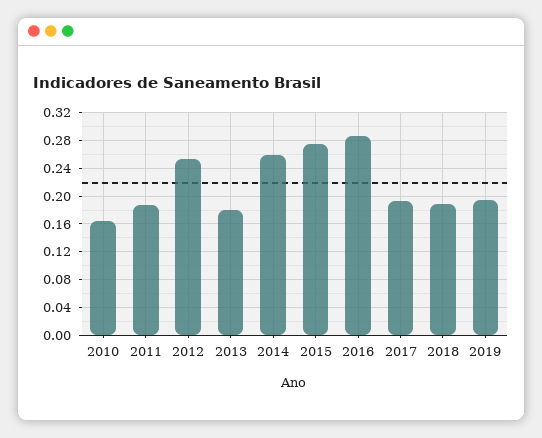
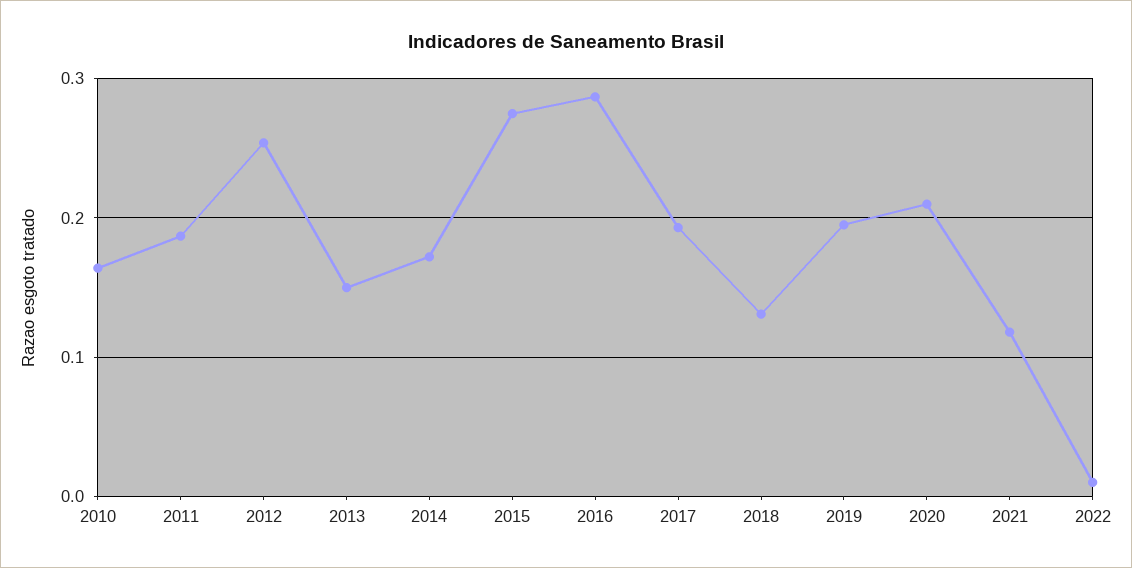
2013: 0.18 -> 0.15
2014: 0.26 -> 0.17
2018: 0.19 -> 0.13
2020: none -> 0.21
2021: none -> 0.12
2022: none -> 0.01

